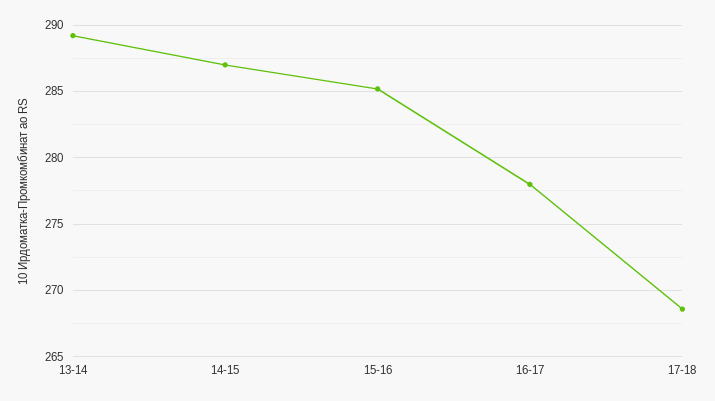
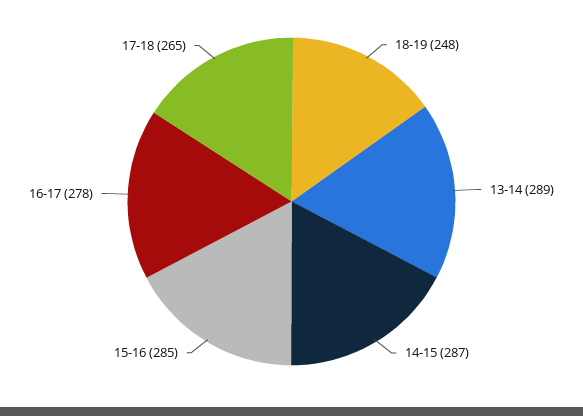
17-18: 268.5 -> 265
18-19: none -> 248

